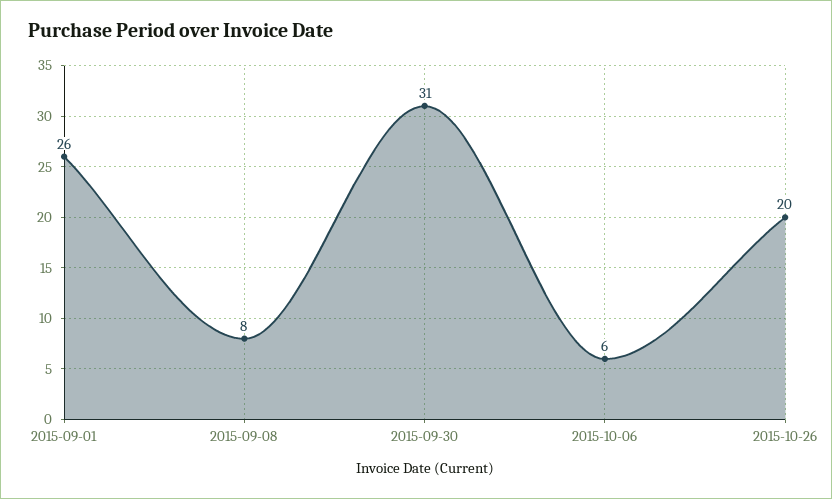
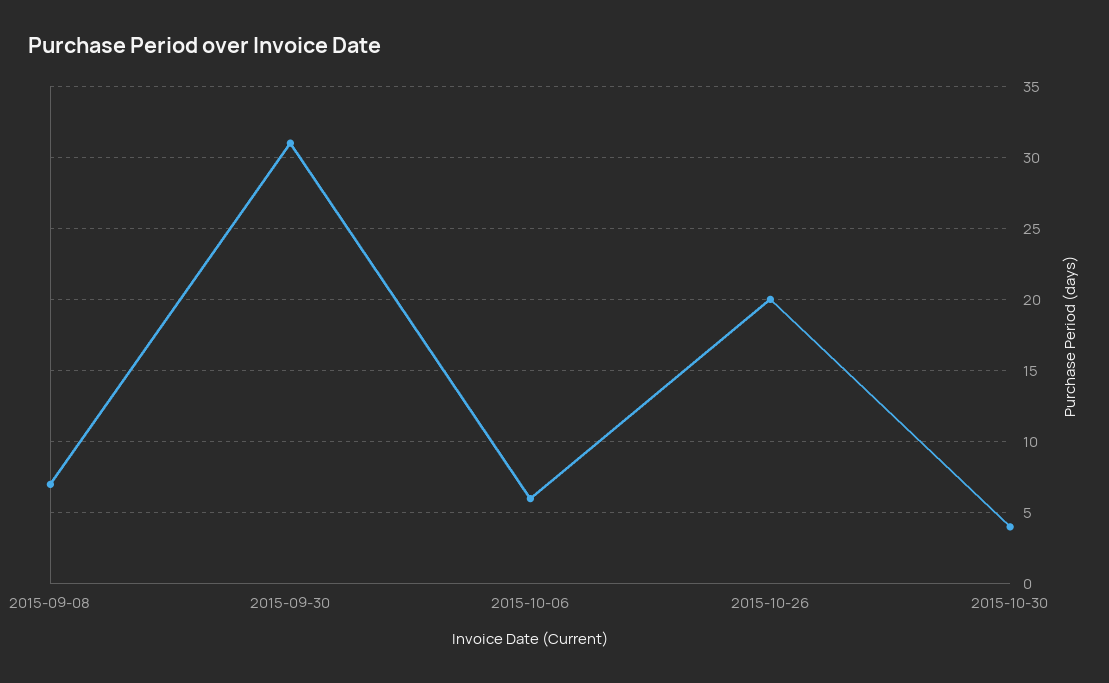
2015-09-01: 26 -> none
2015-09-08: 8 -> 7
2015-10-30: none -> 4

